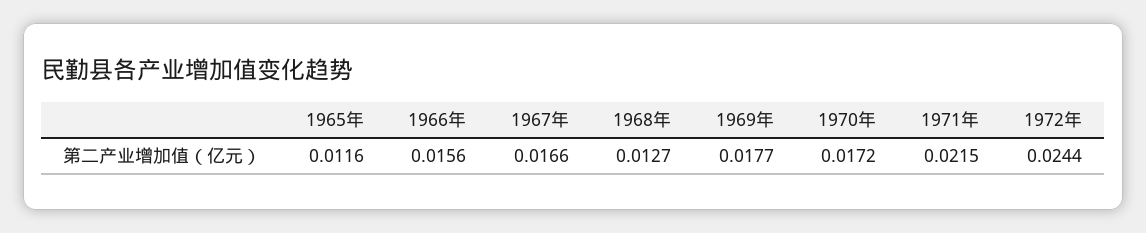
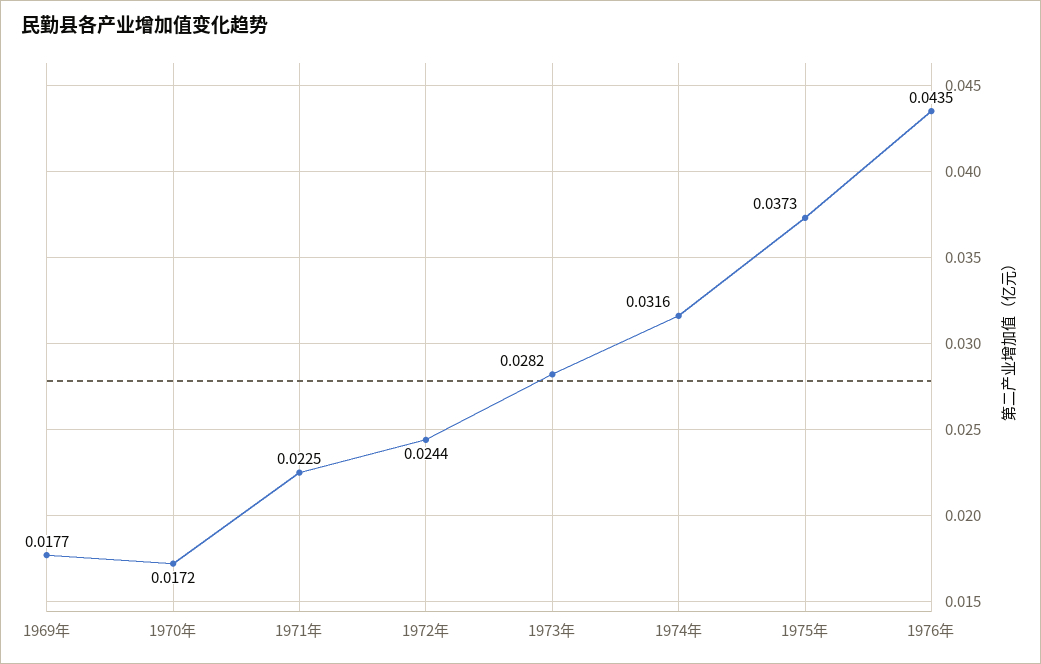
1965年: 0.0116 -> none
1966年: 0.0156 -> none
1967年: 0.0166 -> none
1968年: 0.0127 -> none
1971年: 0.0215 -> 0.0225
1973年: none -> 0.0282
1974年: none -> 0.0316
1975年: none -> 0.0373
1976年: none -> 0.0435

